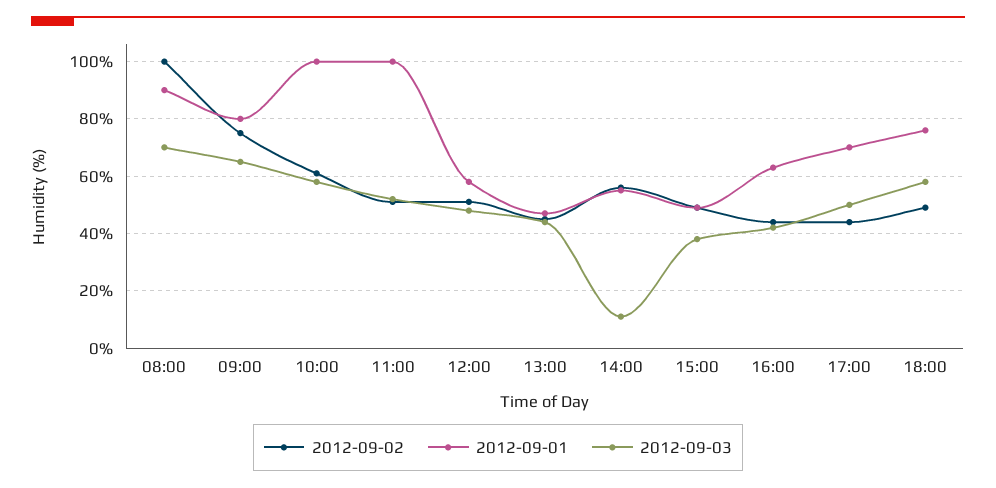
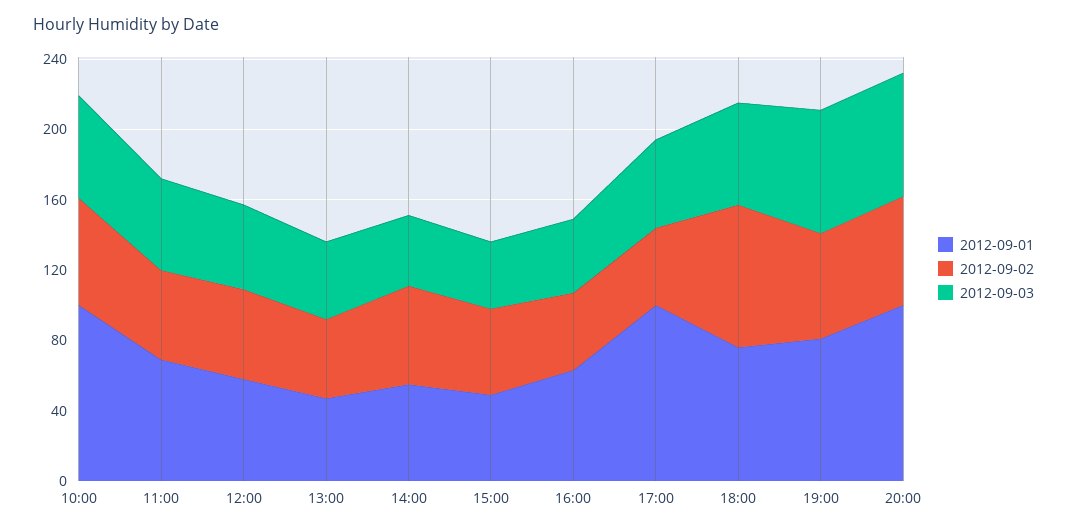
2012-09-02, 08:00: 100 -> none
2012-09-01, 08:00: 90 -> none
2012-09-03, 08:00: 70 -> none
2012-09-02, 09:00: 75 -> none
2012-09-01, 09:00: 80 -> none
2012-09-03, 09:00: 65 -> none
2012-09-01, 11:00: 100 -> 70
2012-09-03, 14:00: 10 -> 40
2012-09-01, 17:00: 70 -> 100
2012-09-02, 18:00: 50 -> 80
2012-09-01, 19:00: none -> 80
2012-09-02, 19:00: none -> 60
2012-09-03, 19:00: none -> 70
2012-09-01, 20:00: none -> 100
2012-09-02, 20:00: none -> 60
2012-09-03, 20:00: none -> 70

